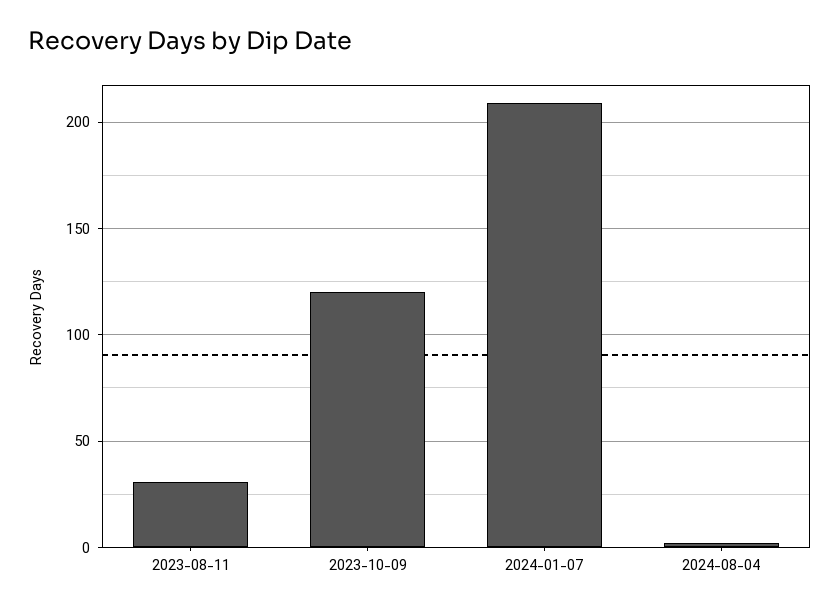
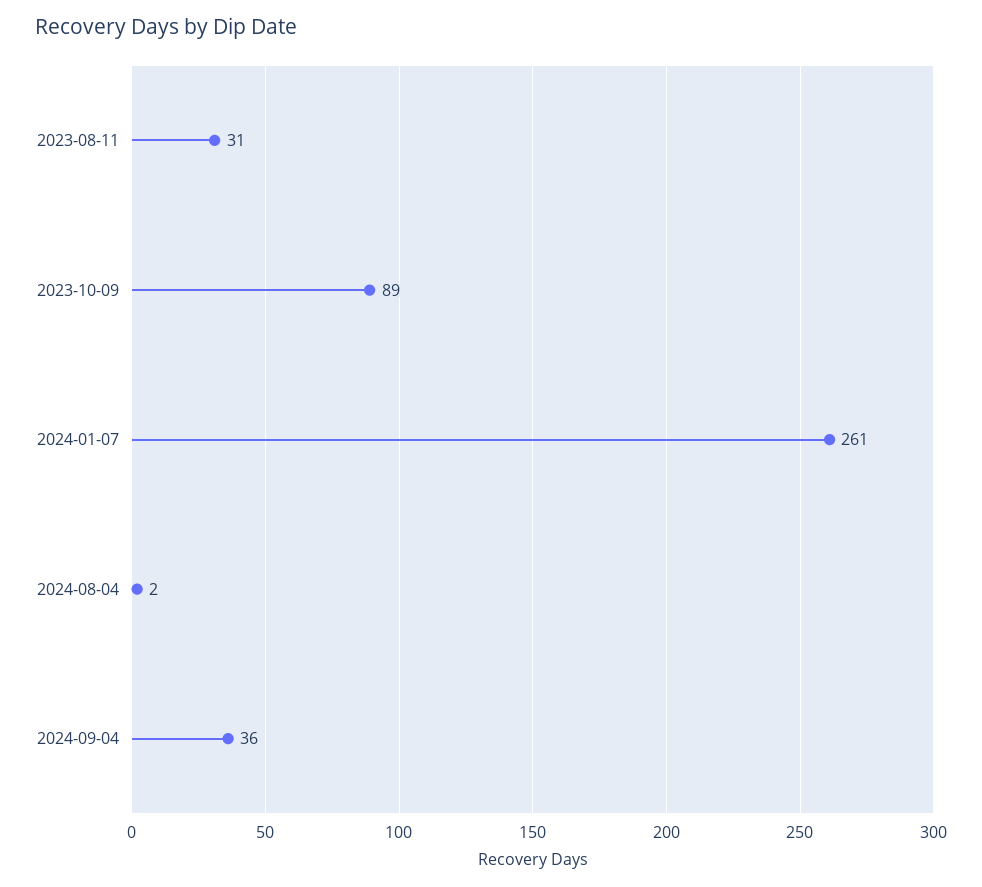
2023-10-09: 120 -> 89
2024-01-07: 210 -> 261
2024-09-04: none -> 36

